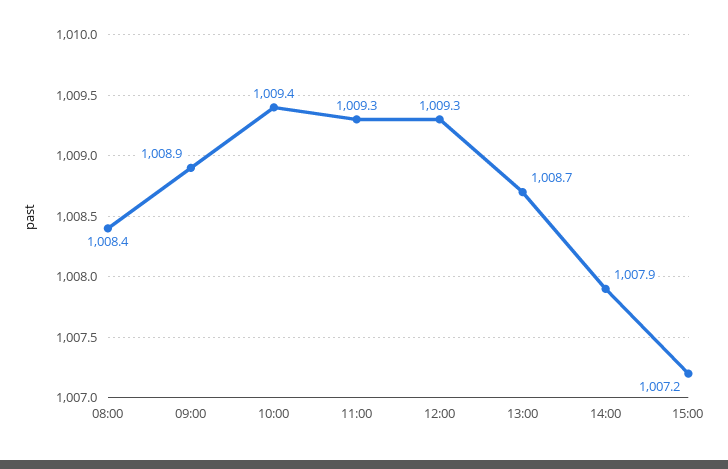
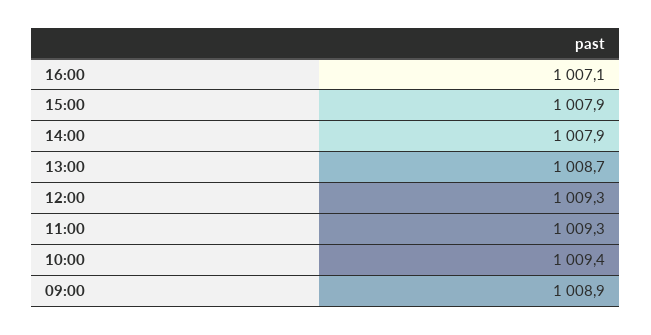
08:00: 1008.4 -> none
15:00: 1007.2 -> 1007.9
16:00: none -> 1007.1

